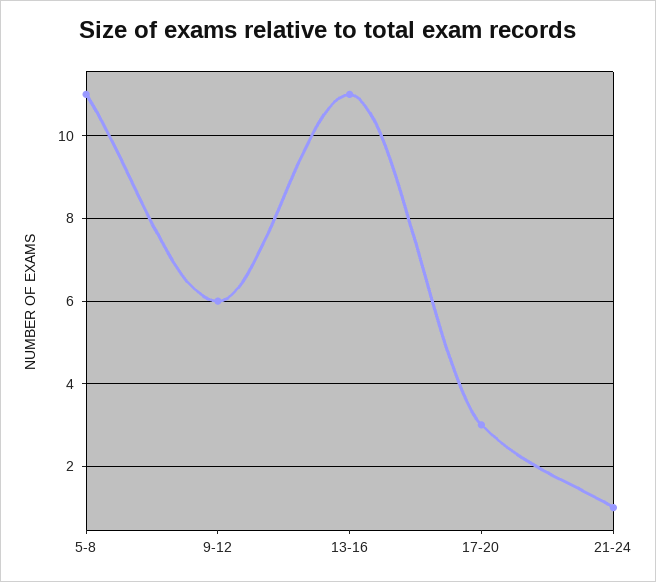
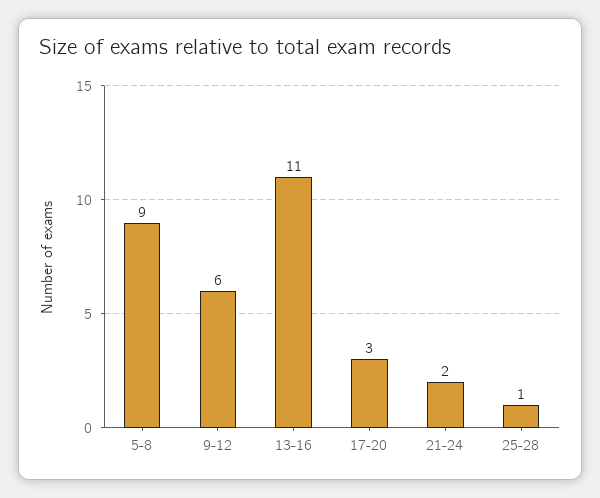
5-8: 11 -> 9
21-24: 1 -> 2
25-28: none -> 1

